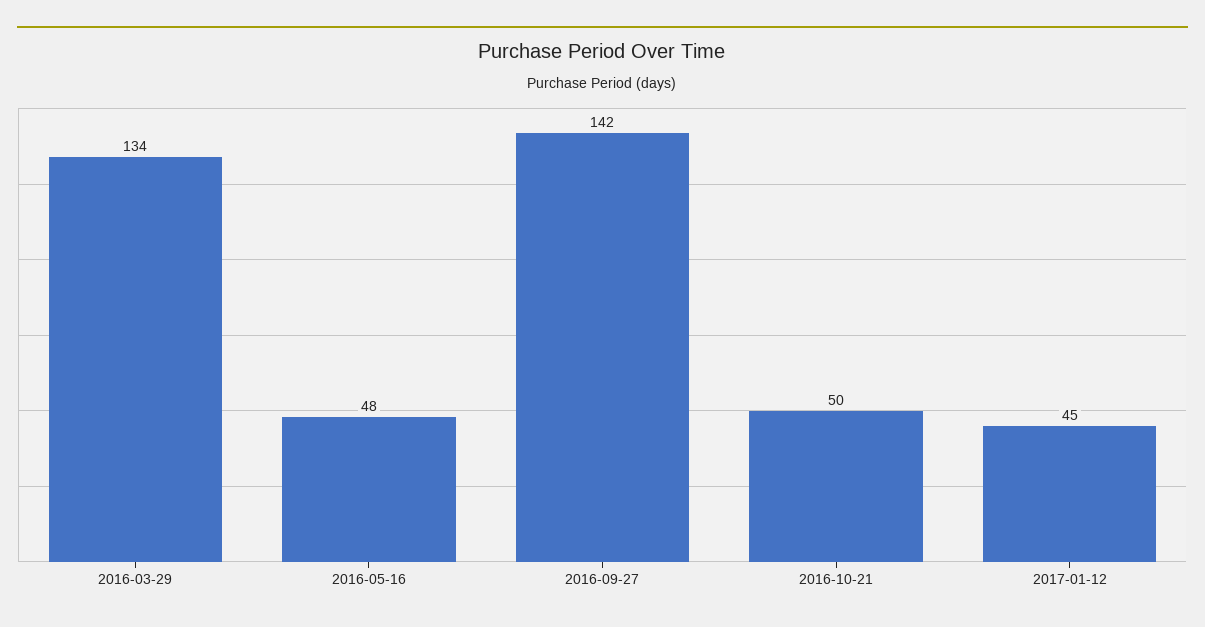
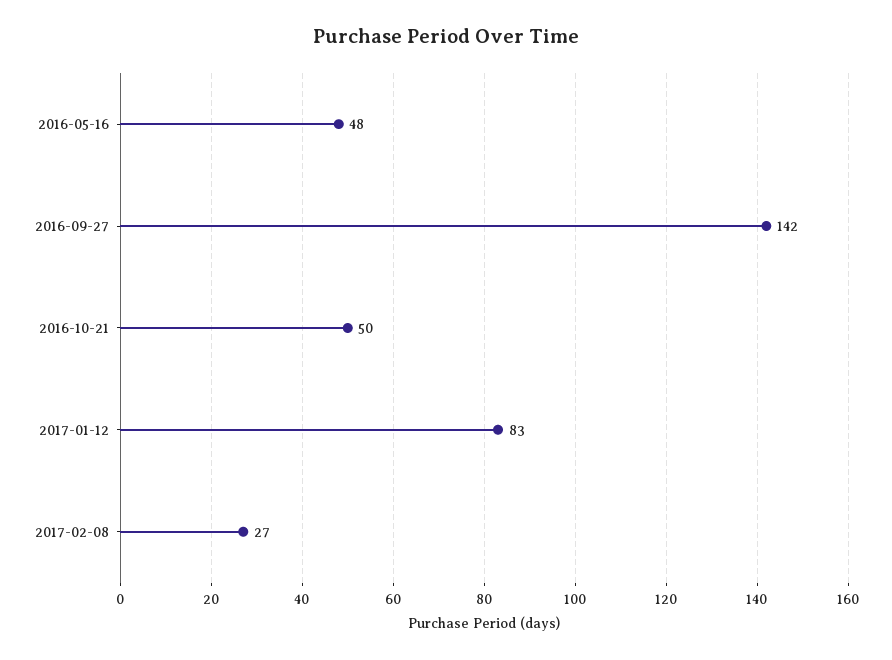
2016-03-29: 134 -> none
2017-01-12: 45 -> 83
2017-02-08: none -> 27

